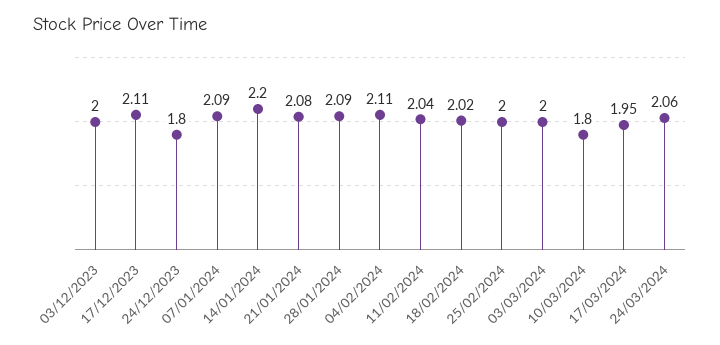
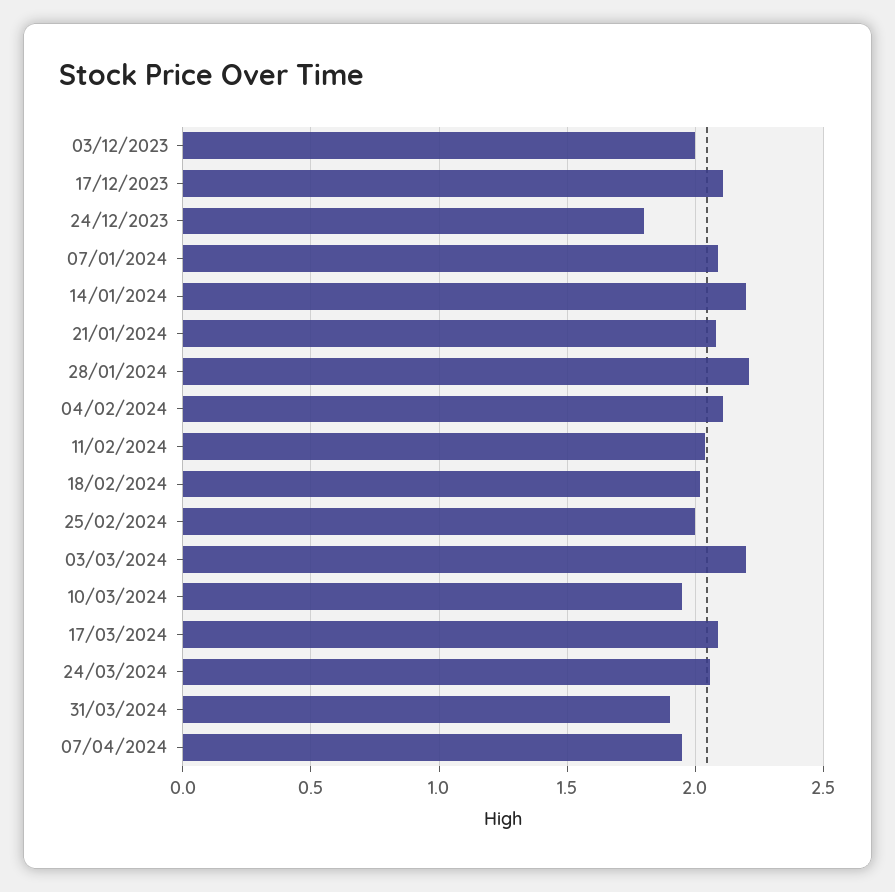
28/01/2024: 2.09 -> 2.2
03/03/2024: 2 -> 2.2
10/03/2024: 1.8 -> 1.95
17/03/2024: 1.95 -> 2.1
31/03/2024: none -> 1.9
07/04/2024: none -> 1.95

